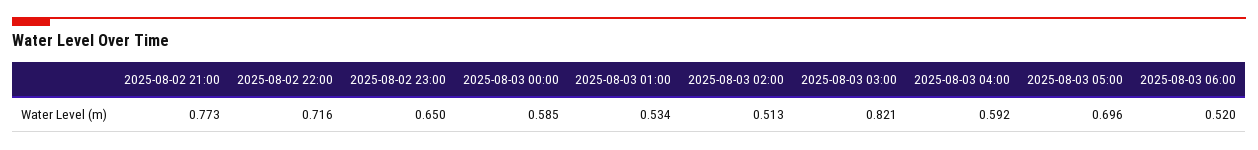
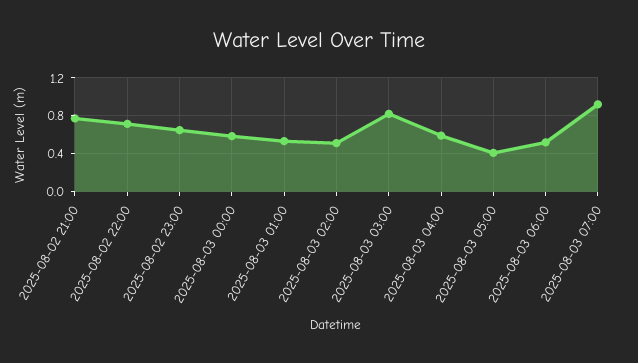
2025-08-03 05:00: 0.696 -> 0.4
2025-08-03 07:00: none -> 0.9

